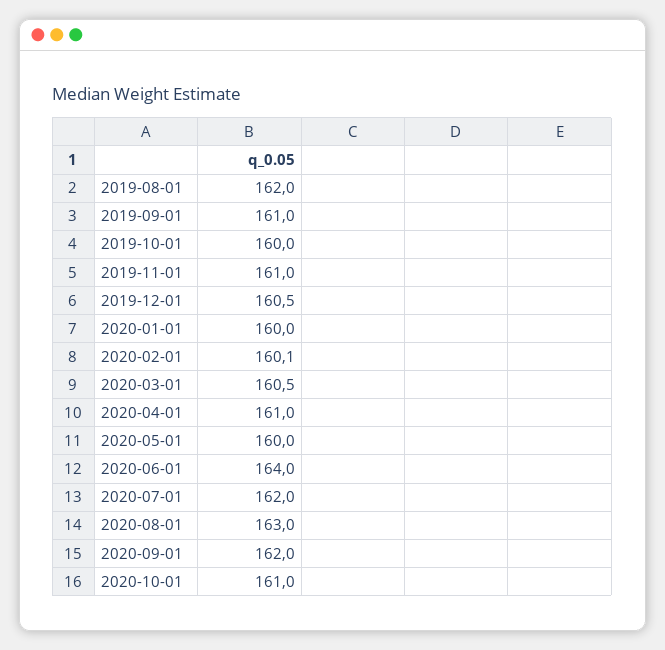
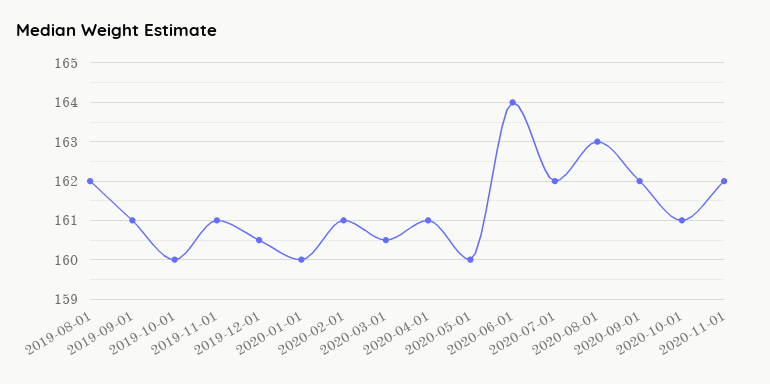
2020-02-01: 160.1 -> 161
2020-11-01: none -> 162

